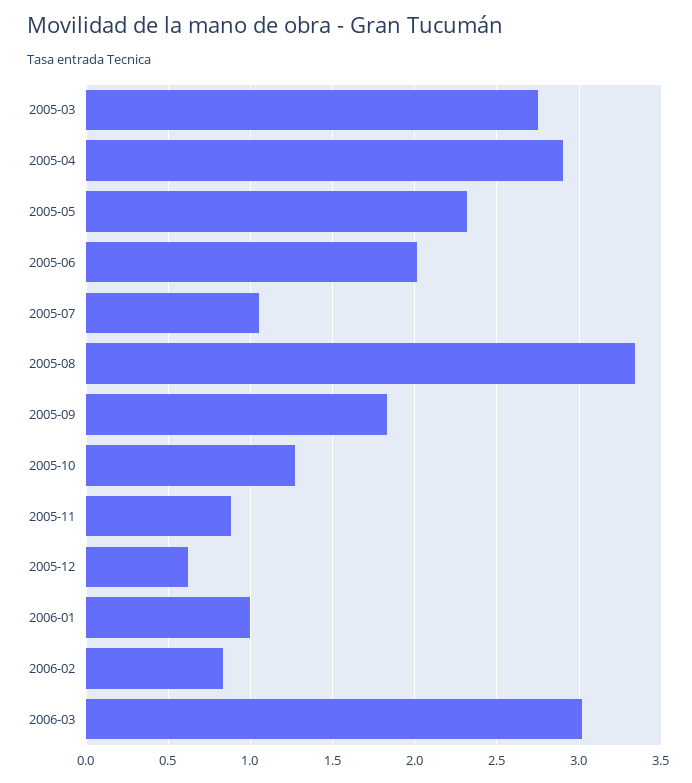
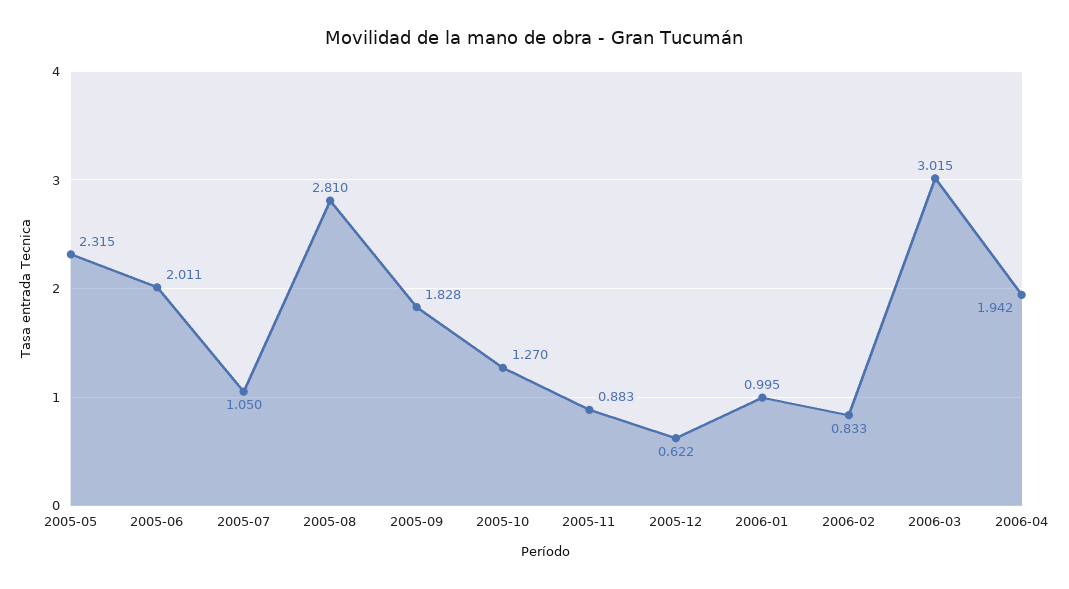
2005-03: 2.75 -> none
2005-04: 2.9 -> none
2005-08: 3.35 -> 2.81
2006-04: none -> 1.942

